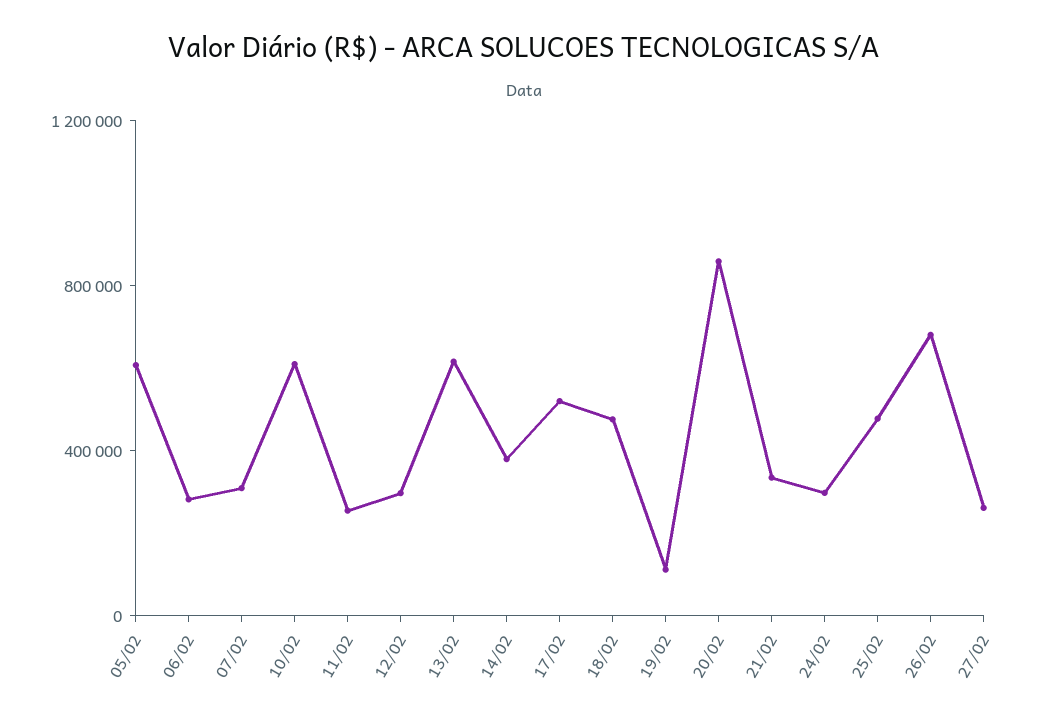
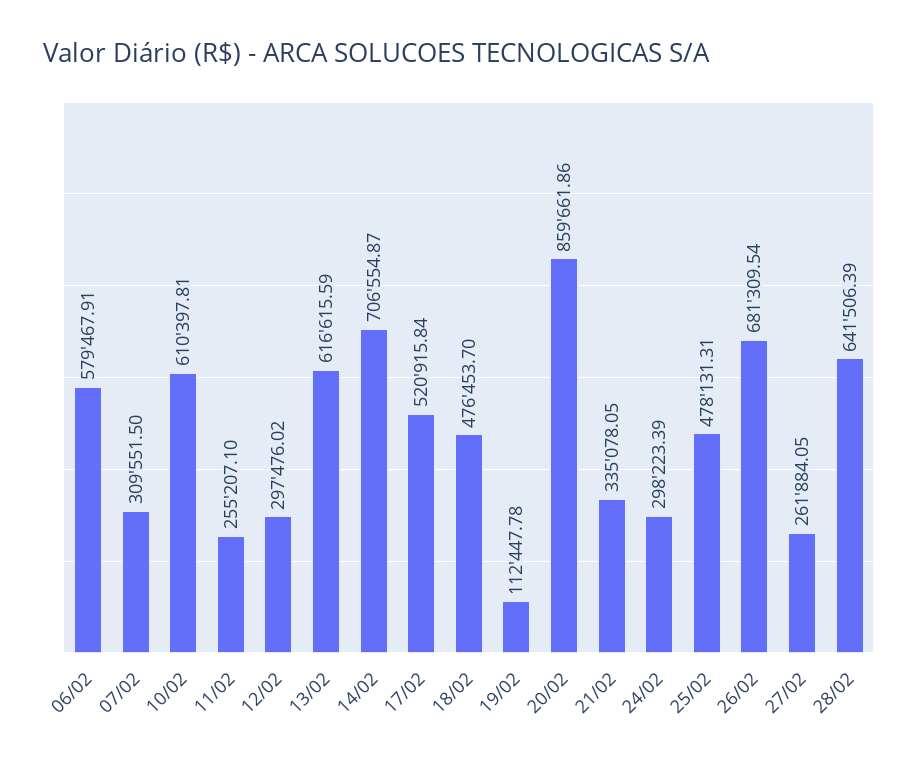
05/02: 600000 -> none
06/02: 300000 -> 579467.91
14/02: 400000 -> 706554.87
28/02: none -> 641506.39

